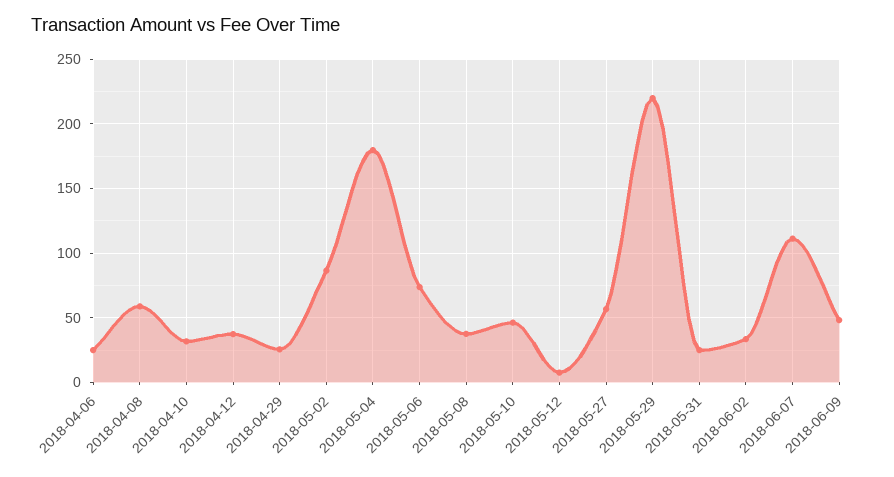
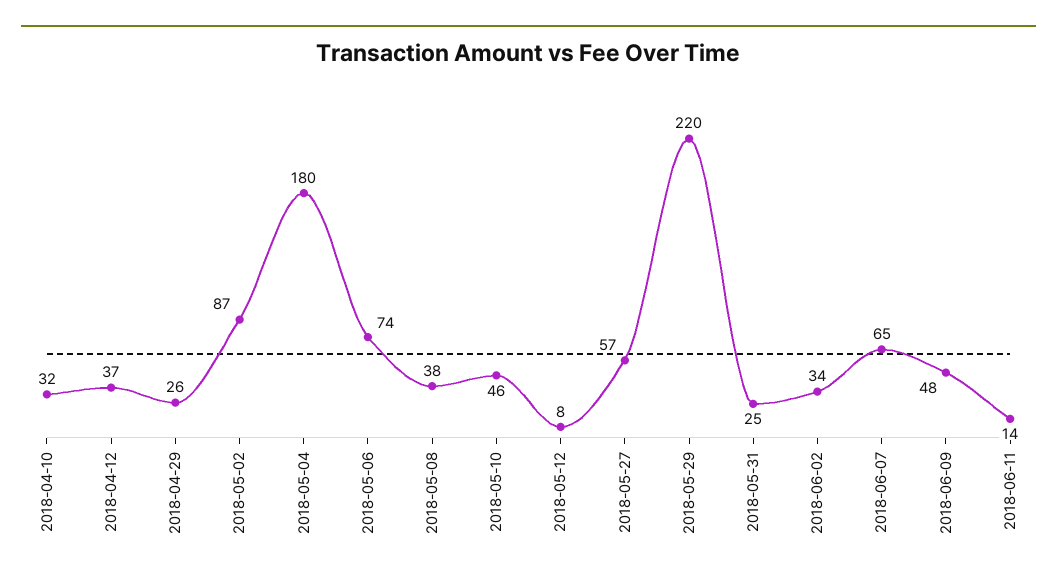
2018-04-06: 25 -> none
2018-04-08: 60 -> none
2018-06-07: 110 -> 65
2018-06-11: none -> 14

